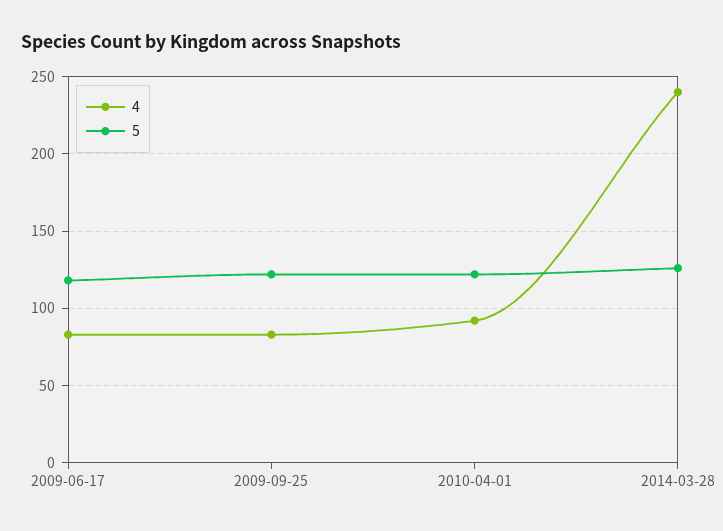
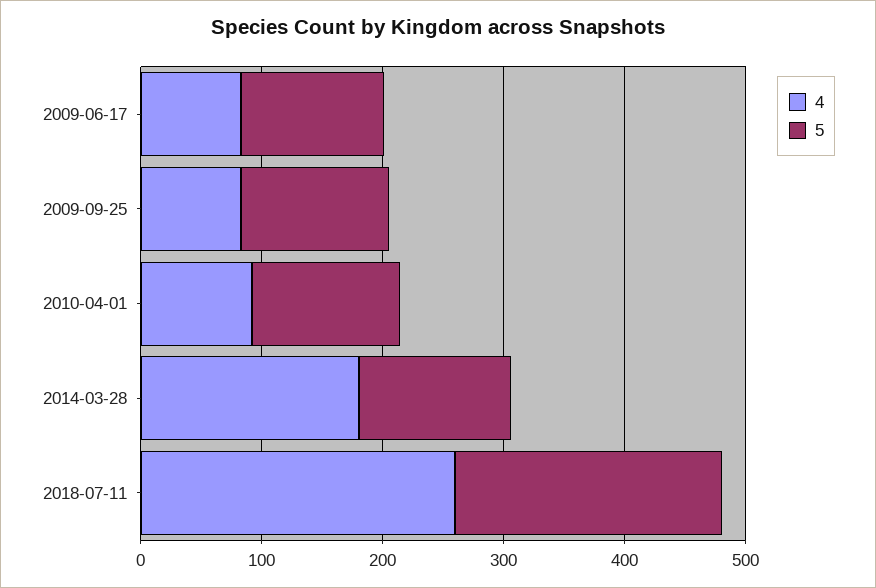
4, 2014-03-28: 240 -> 180
4, 2018-07-11: none -> 260
5, 2018-07-11: none -> 220

